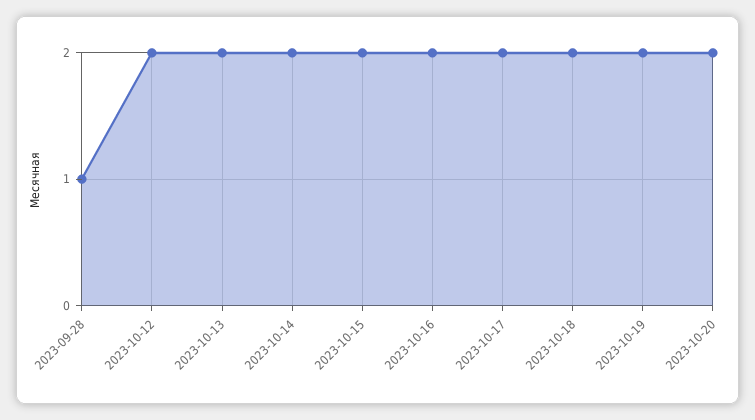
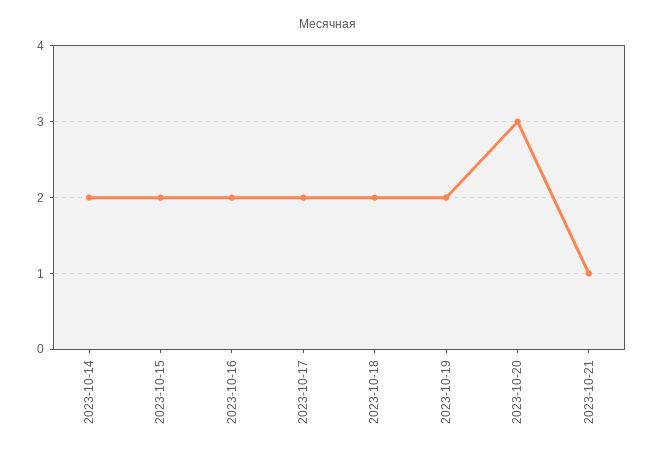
2023-09-28: 1 -> none
2023-10-12: 2 -> none
2023-10-13: 2 -> none
2023-10-20: 2 -> 3
2023-10-21: none -> 1

